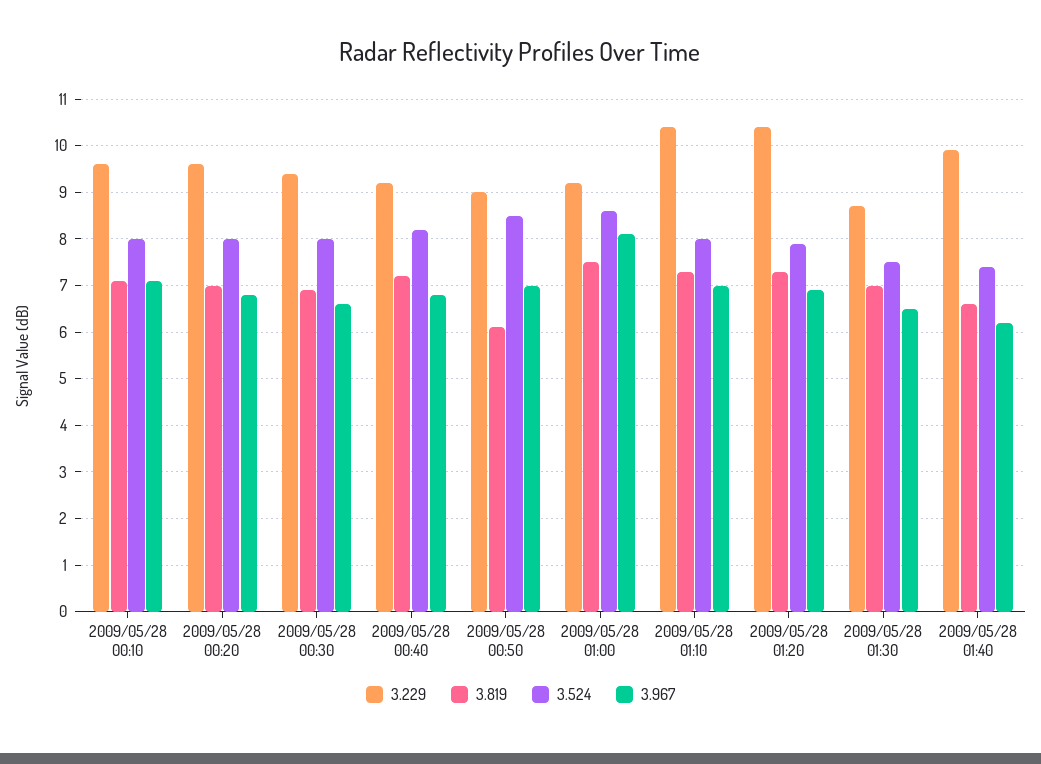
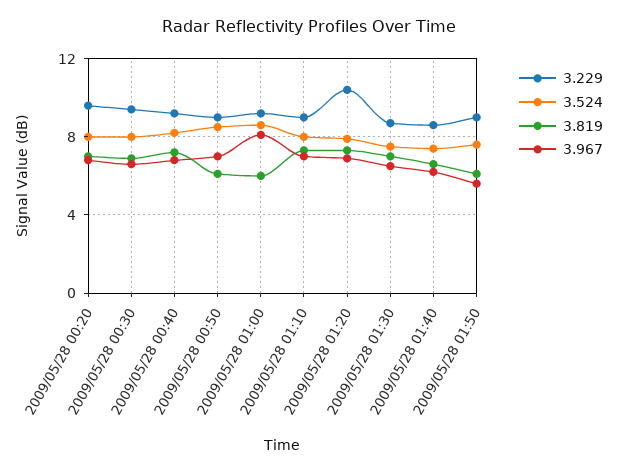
3.229, 2009/05/28 00:10: 9.5 -> none
3.819, 2009/05/28 00:10: 7 -> none
3.524, 2009/05/28 00:10: 8 -> none
3.967, 2009/05/28 00:10: 7 -> none
3.819, 2009/05/28 01:00: 7.5 -> 6
3.229, 2009/05/28 01:10: 10.5 -> 9
3.229, 2009/05/28 01:40: 10 -> 8.5
3.229, 2009/05/28 01:50: none -> 9
3.524, 2009/05/28 01:50: none -> 7.5
3.819, 2009/05/28 01:50: none -> 6
3.967, 2009/05/28 01:50: none -> 5.5

